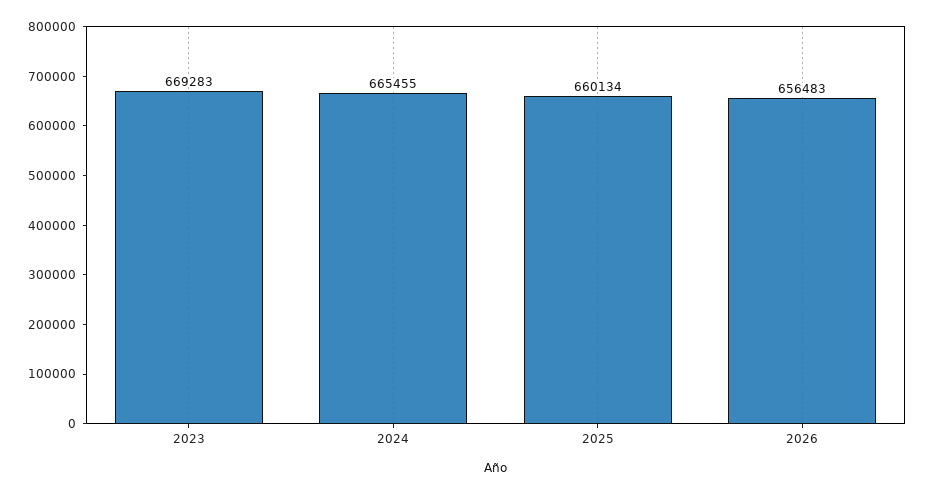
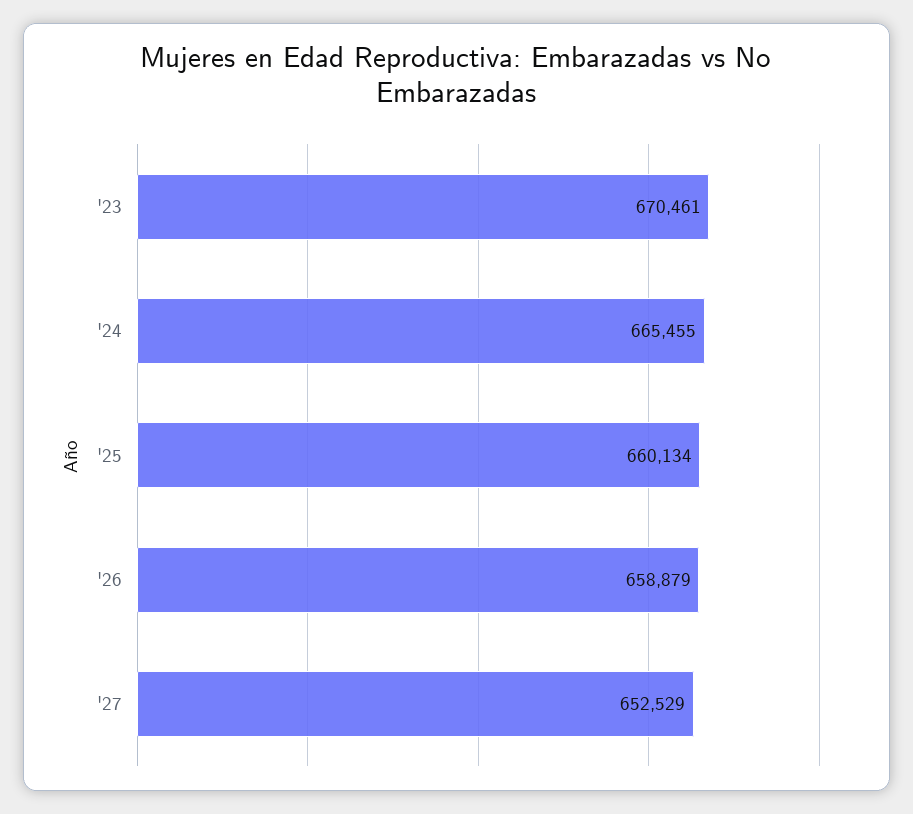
2023: 669283 -> 670461
2026: 656483 -> 658879
'27: none -> 652529

